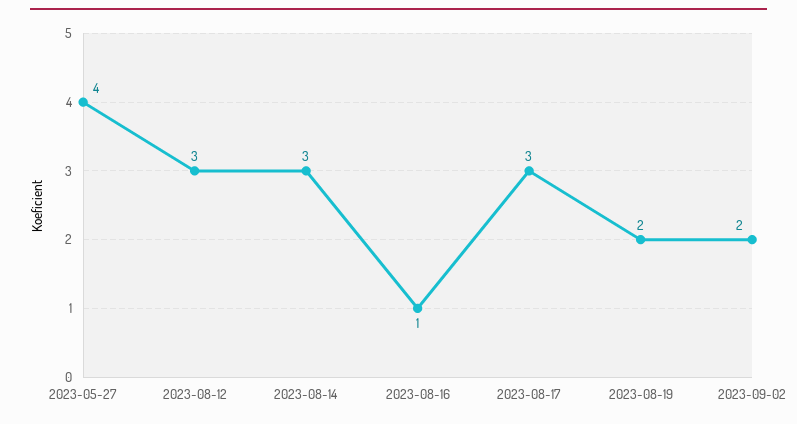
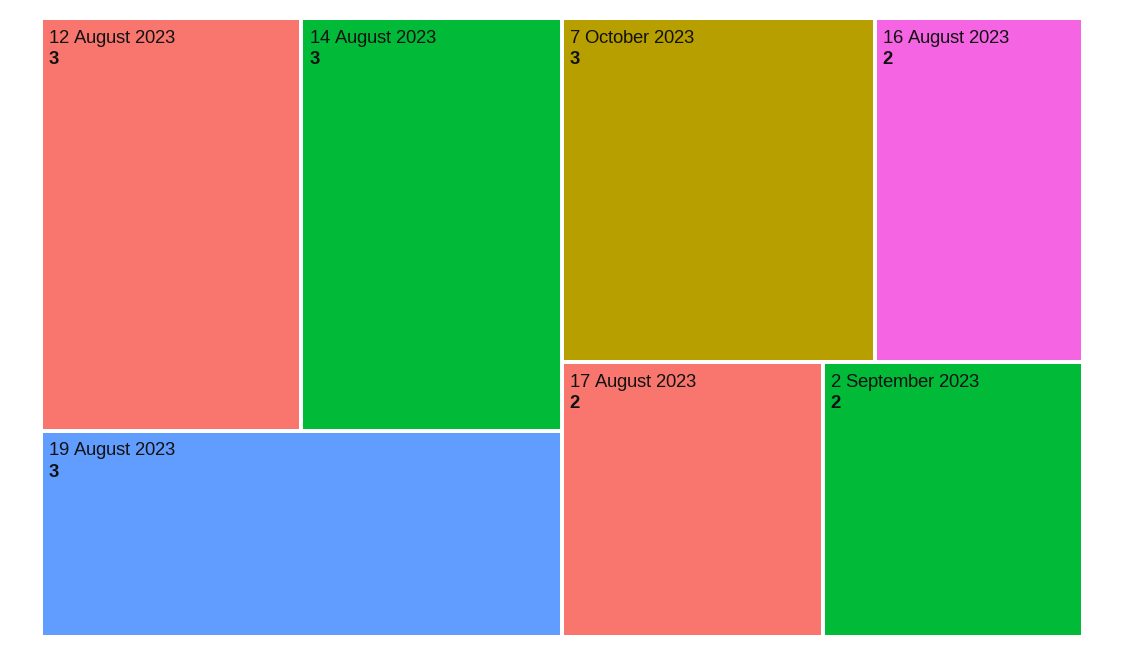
2023-05-27: 4 -> none
2023-08-16: 1 -> 2
2023-08-17: 3 -> 2
2023-08-19: 2 -> 3
7 October 2023: none -> 3

